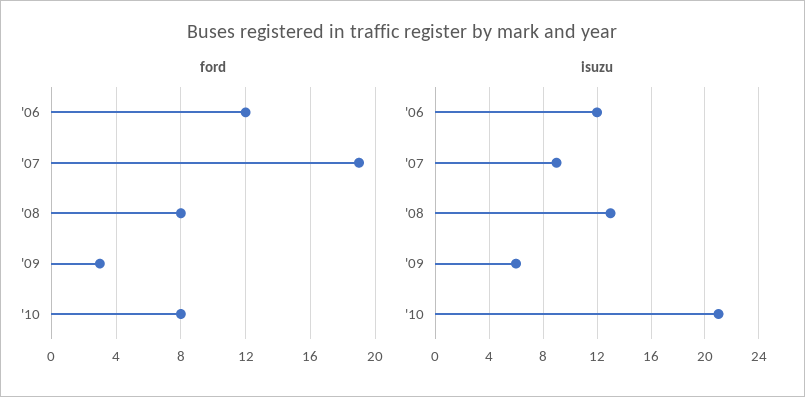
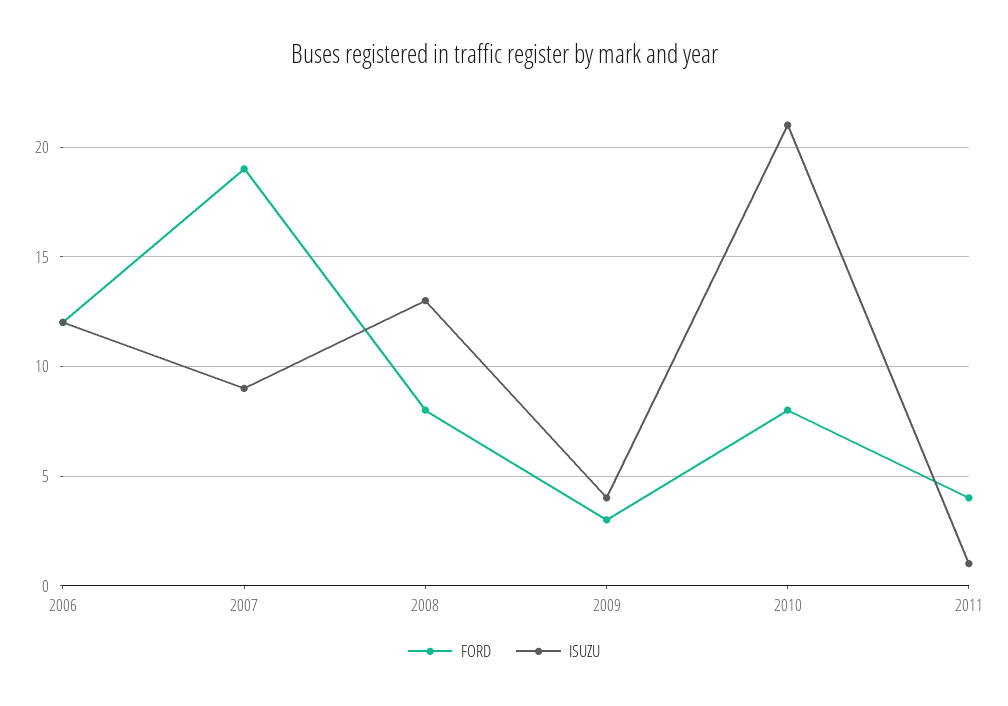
isuzu, '09: 6 -> 4
ford, 2011: none -> 4
isuzu, 2011: none -> 1

